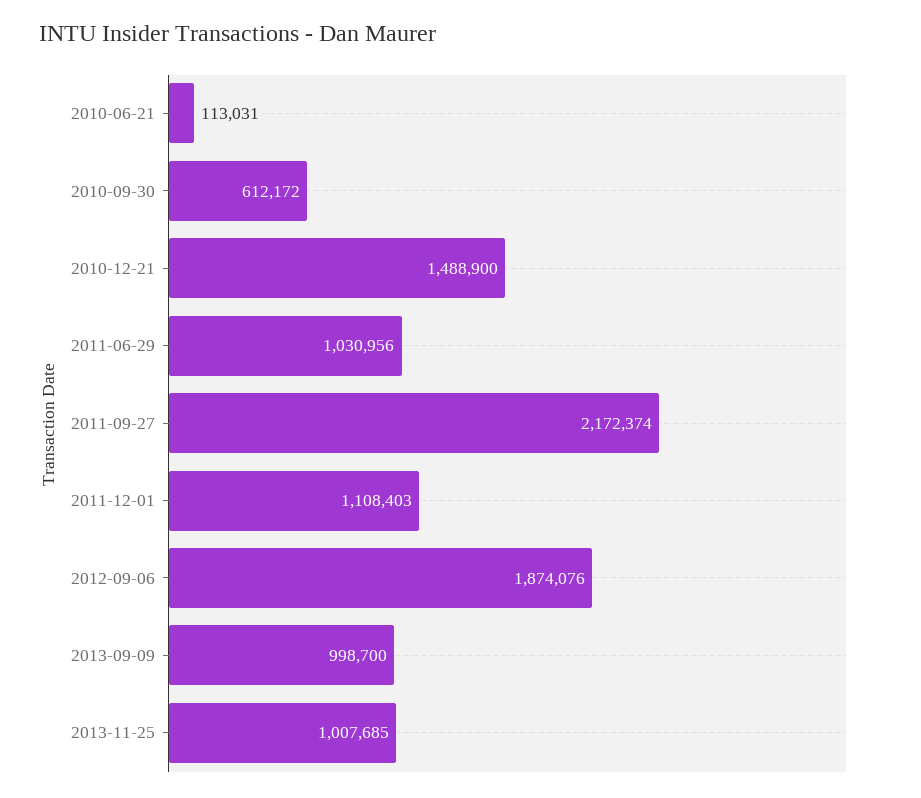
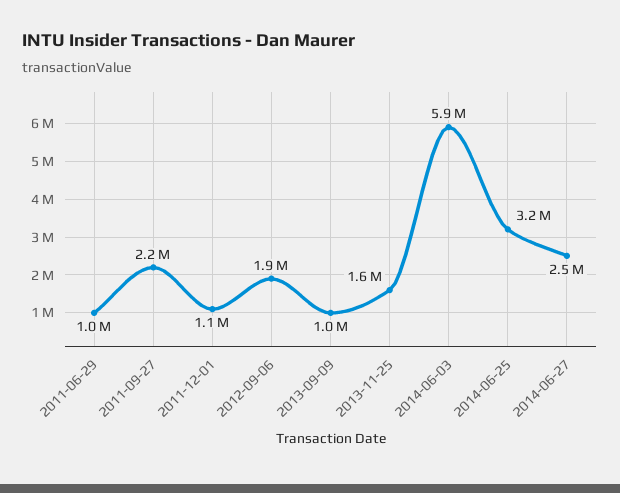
2010-06-21: 113031 -> none
2010-09-30: 612172 -> none
2010-12-21: 1488900 -> none
2013-11-25: 1007685 -> 1600000
2014-06-03: none -> 5900000
2014-06-25: none -> 3200000
2014-06-27: none -> 2500000

